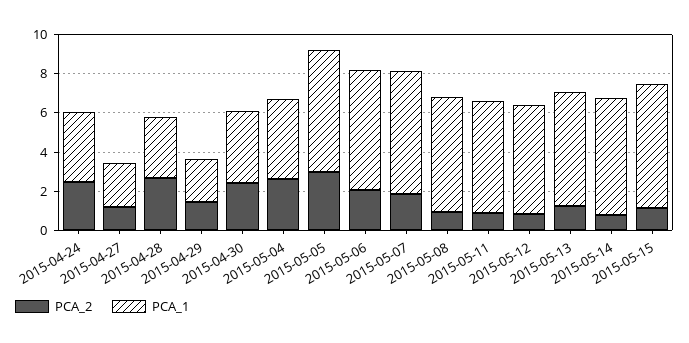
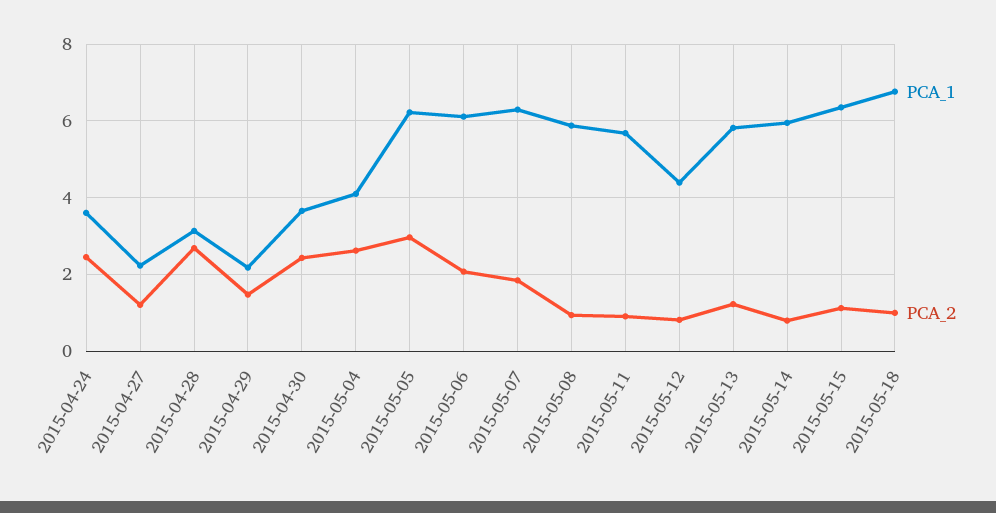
PCA_1, 2015-05-12: 5.5 -> 4.4
PCA_1, 2015-05-18: none -> 6.8
PCA_2, 2015-05-18: none -> 1

